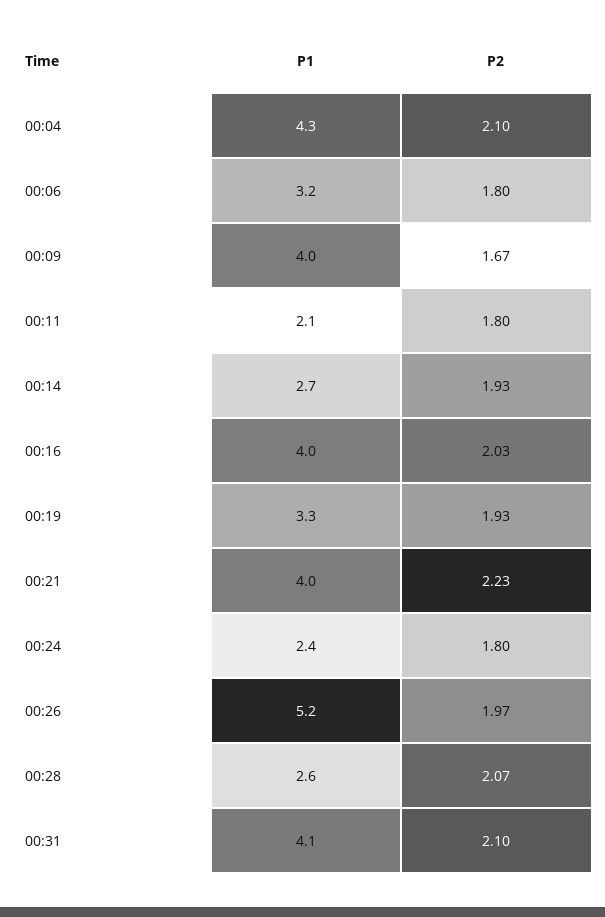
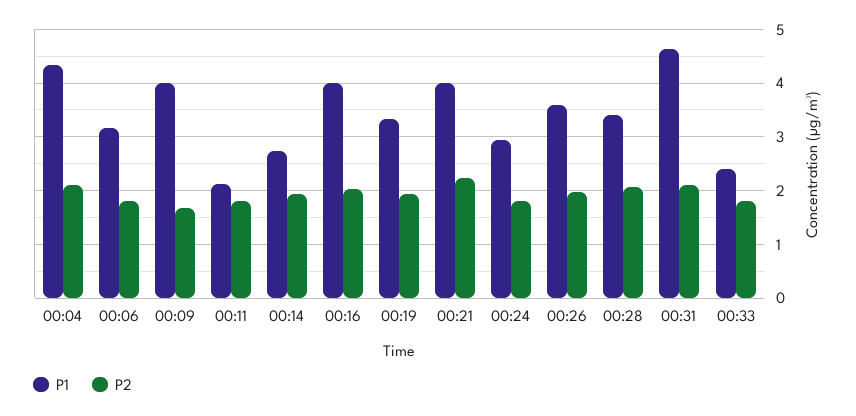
P1, 00:24: 2.4 -> 3
P1, 00:26: 5.2 -> 3.6
P1, 00:28: 2.6 -> 3.4
P1, 00:31: 4.1 -> 4.6
P1, 00:33: none -> 2.4
P2, 00:33: none -> 1.8

